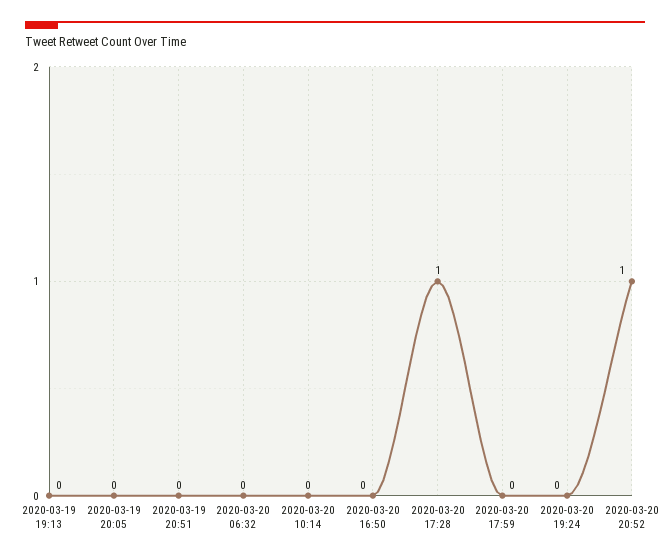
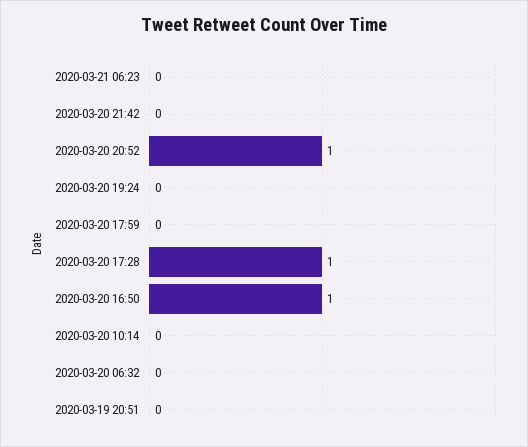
2020-03-19 19:13: 0 -> none
2020-03-19 20:05: 0 -> none
2020-03-20 16:50: 0 -> 1
2020-03-21 06:23: none -> 0
2020-03-20 21:42: none -> 0

